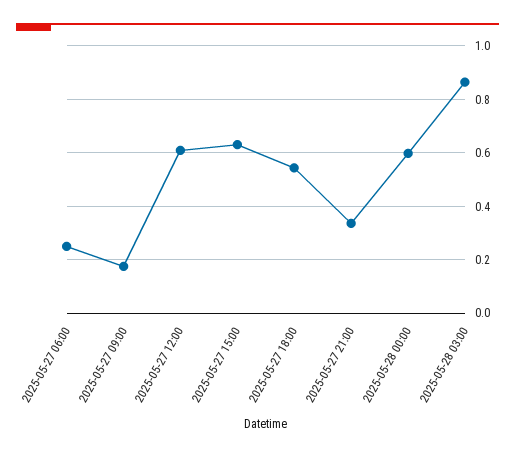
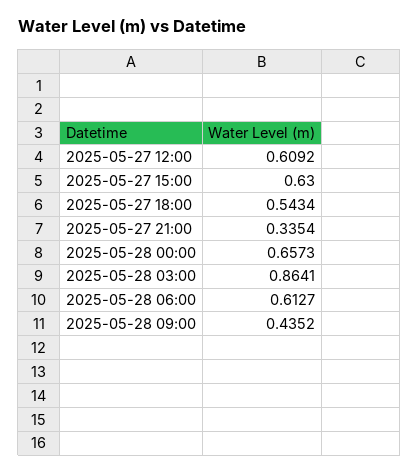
2025-05-27 06:00: 0.25 -> none
2025-05-27 09:00: 0.175 -> none
2025-05-28 00:00: 0.6 -> 0.6573
2025-05-28 06:00: none -> 0.6127
2025-05-28 09:00: none -> 0.4352

